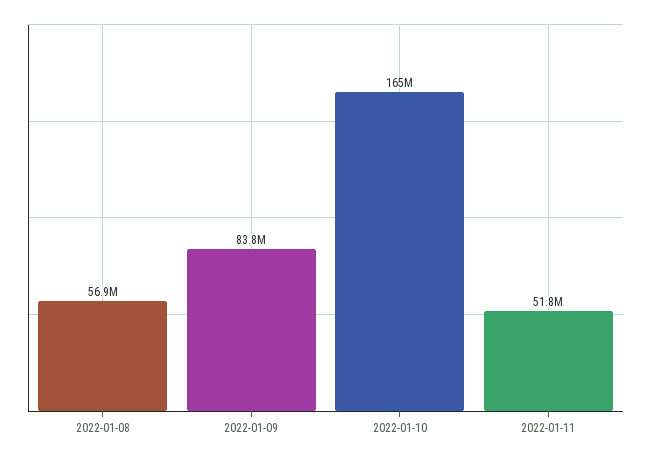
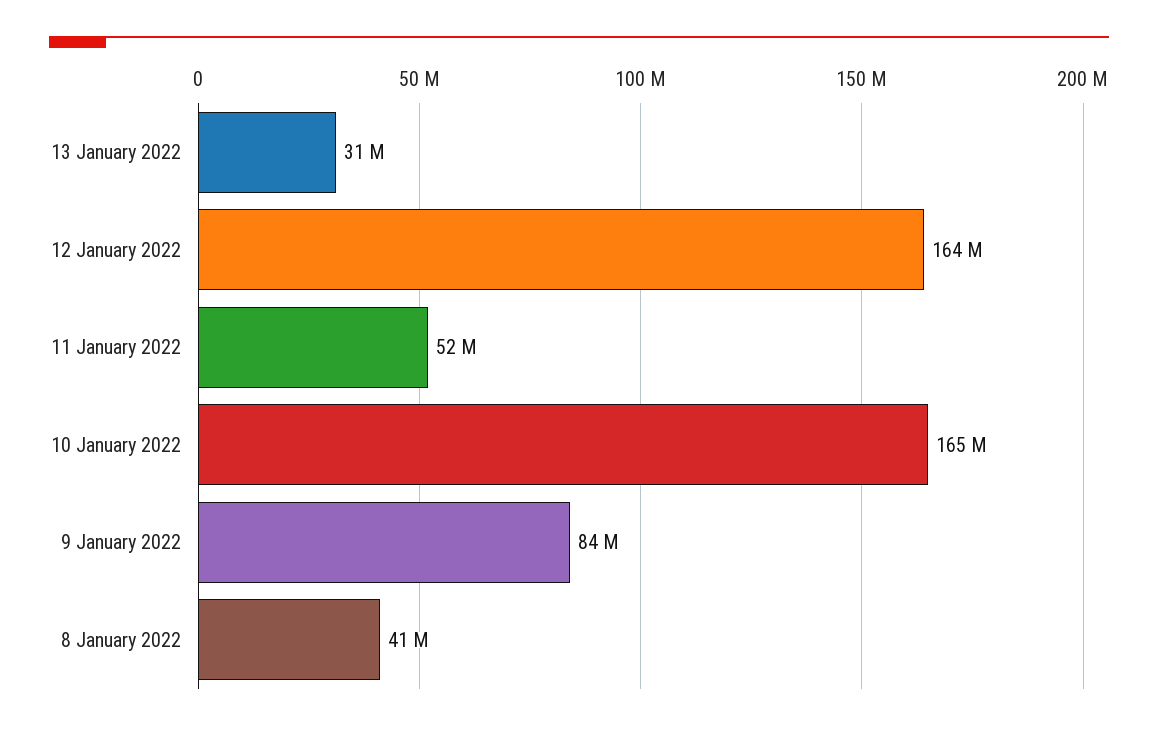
2022-01-08: 56900000 -> 41000000
13 January 2022: none -> 31000000
12 January 2022: none -> 164000000

